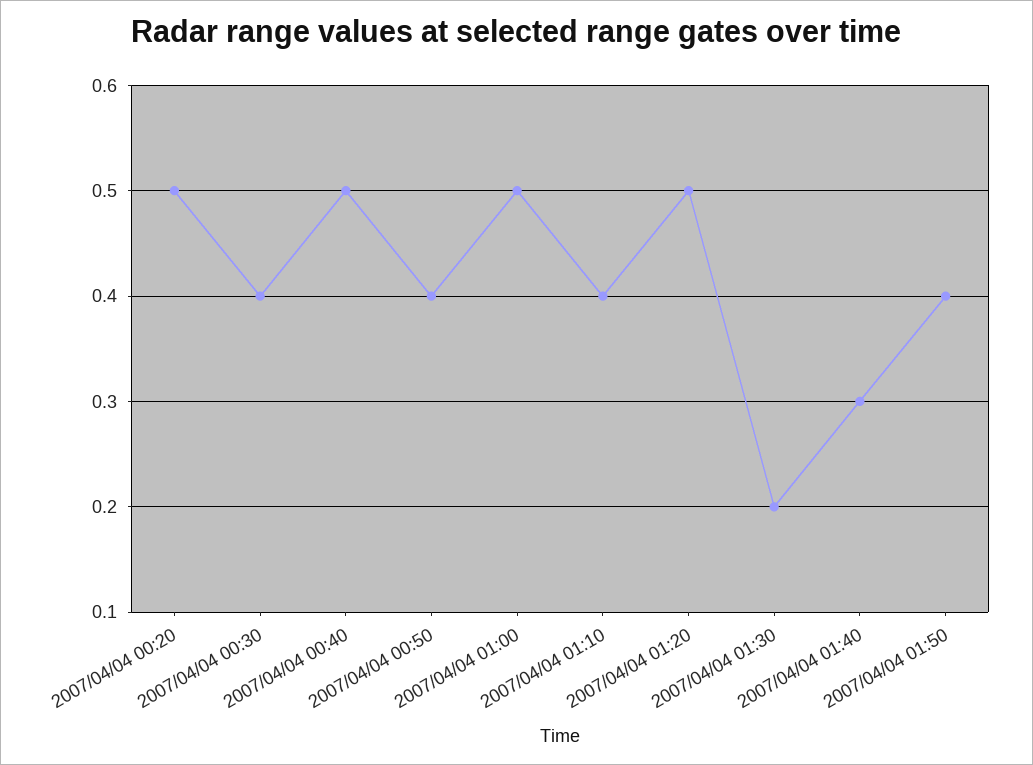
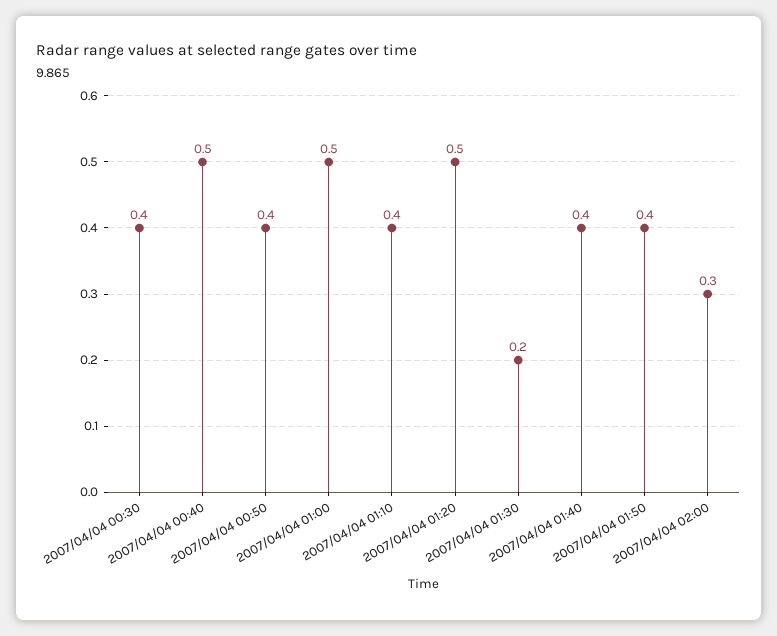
2007/04/04 00:20: 0.5 -> none
2007/04/04 01:40: 0.3 -> 0.4
2007/04/04 02:00: none -> 0.3

